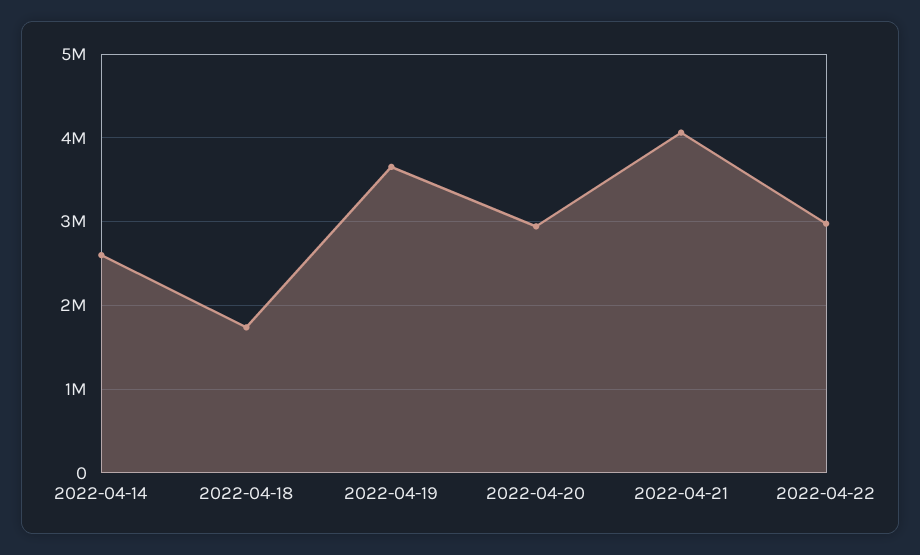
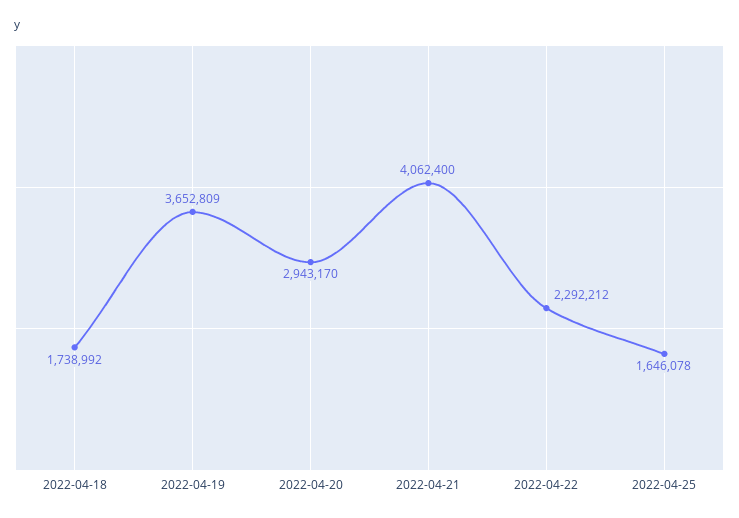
2022-04-14: 2600000 -> none
2022-04-22: 3000000 -> 2292212
2022-04-25: none -> 1646078

